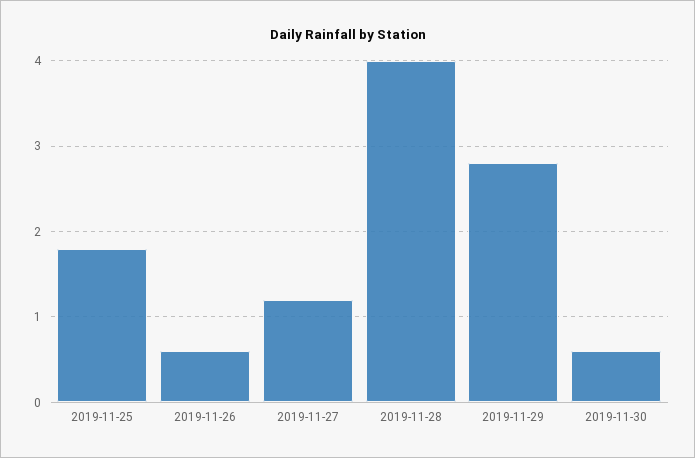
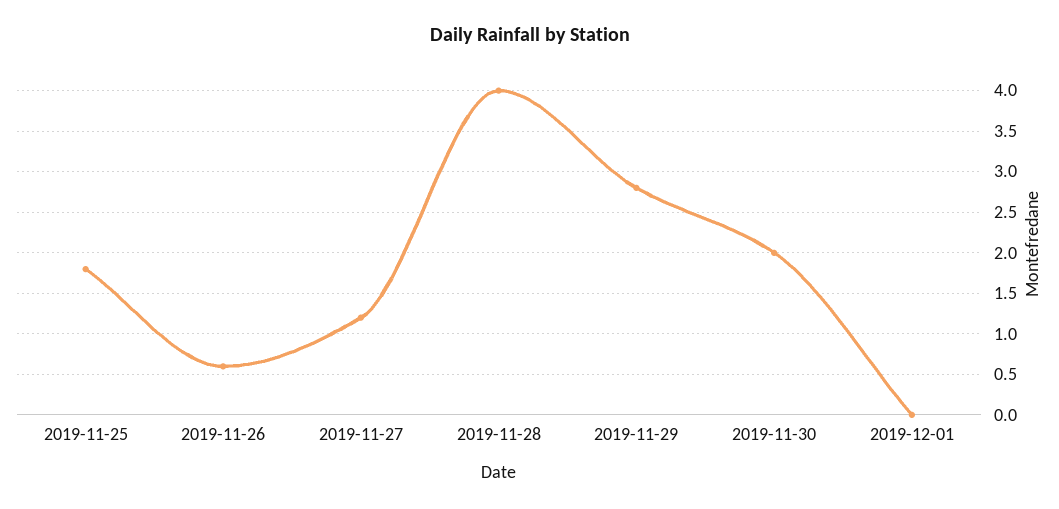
2019-11-30: 0.6 -> 2
2019-12-01: none -> 0

